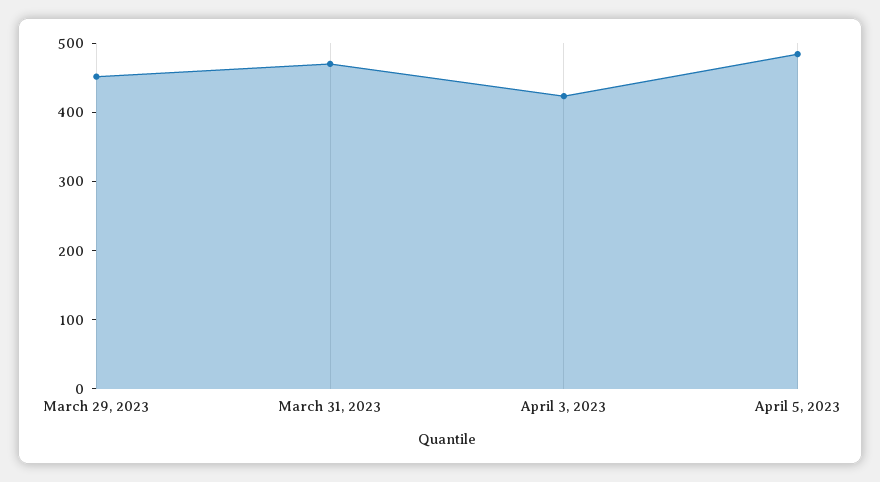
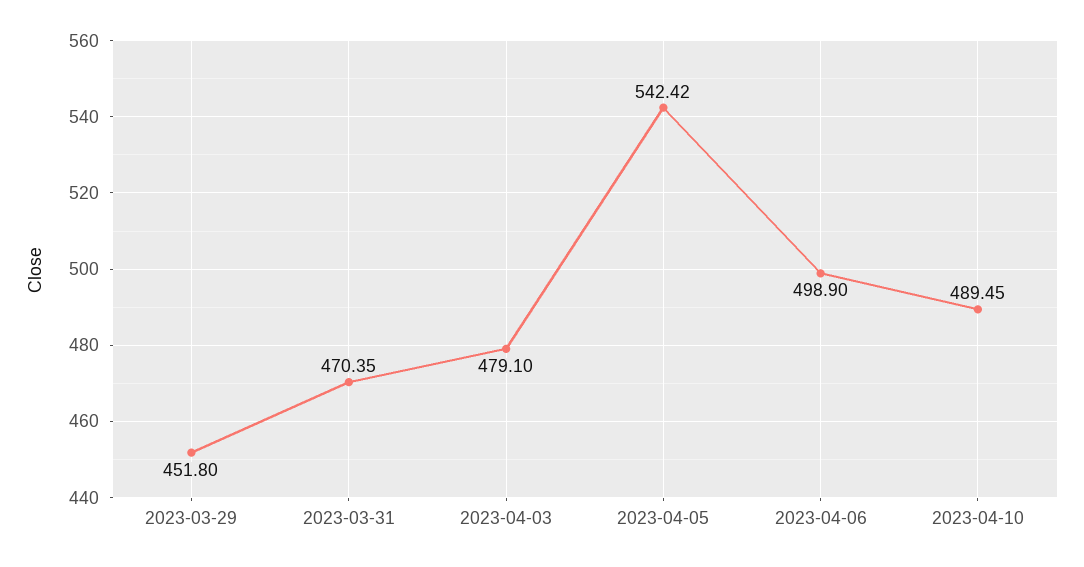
April 3, 2023: 420 -> 479.1
April 5, 2023: 480 -> 542.42
2023-04-06: none -> 498.9
2023-04-10: none -> 489.45

